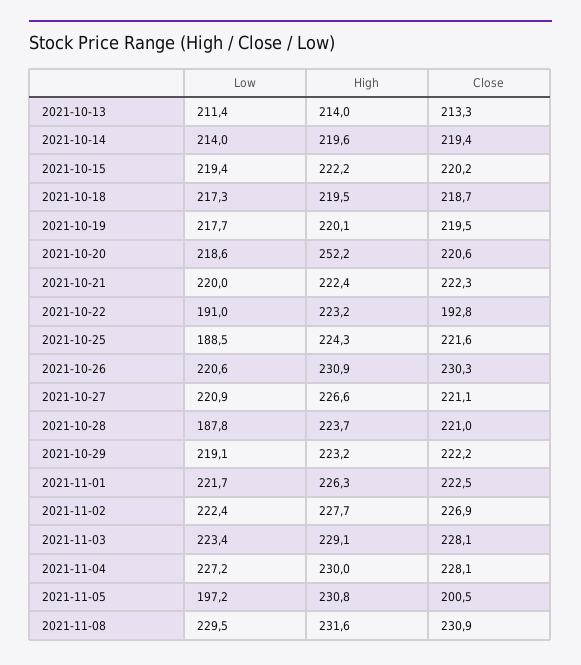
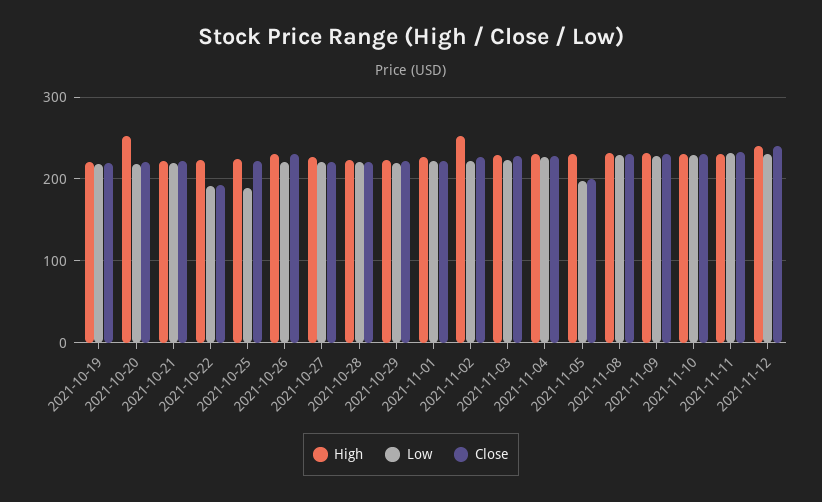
Low, 2021-10-13: 211.4 -> none
High, 2021-10-13: 214 -> none
Close, 2021-10-13: 213.3 -> none
Low, 2021-10-14: 214 -> none
High, 2021-10-14: 219.6 -> none
Close, 2021-10-14: 219.4 -> none
Low, 2021-10-15: 219.4 -> none
High, 2021-10-15: 222.2 -> none
Close, 2021-10-15: 220.2 -> none
Low, 2021-10-18: 217.3 -> none
High, 2021-10-18: 219.5 -> none
Close, 2021-10-18: 218.7 -> none
Low, 2021-10-28: 187.8 -> 220
High, 2021-11-02: 227.7 -> 250
High, 2021-11-09: none -> 230
Low, 2021-11-09: none -> 230
Close, 2021-11-09: none -> 230
High, 2021-11-10: none -> 230
Low, 2021-11-10: none -> 230
Close, 2021-11-10: none -> 230
High, 2021-11-11: none -> 230
Low, 2021-11-11: none -> 230
Close, 2021-11-11: none -> 230
High, 2021-11-12: none -> 240
Low, 2021-11-12: none -> 230
Close, 2021-11-12: none -> 240

